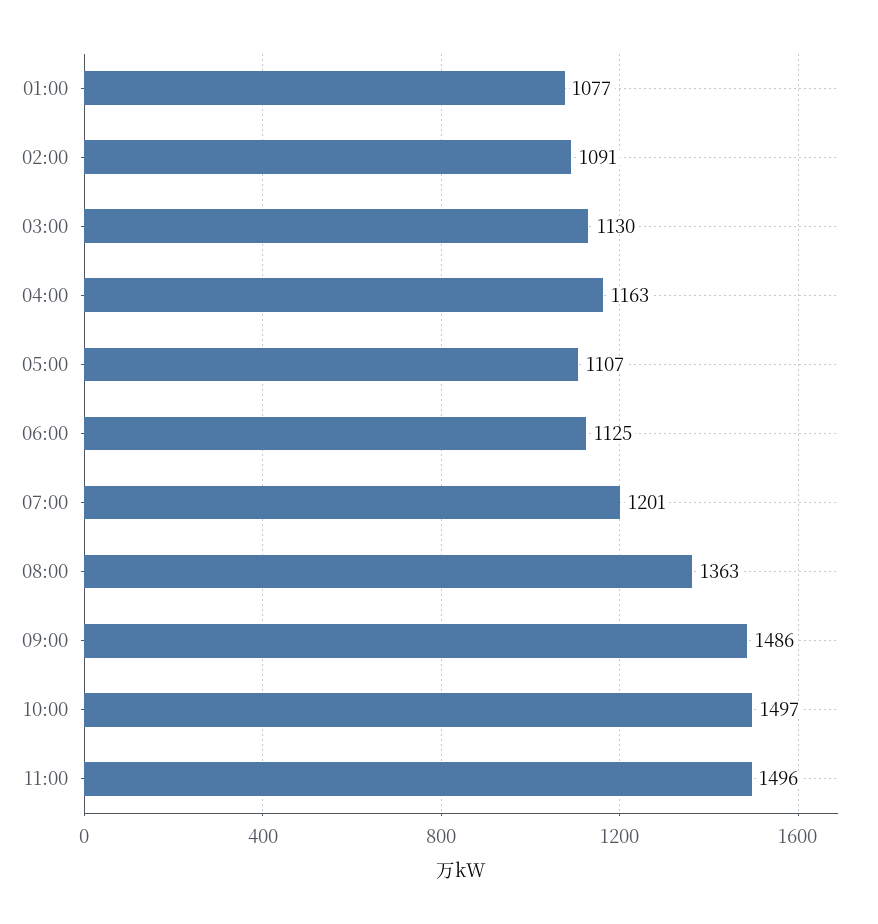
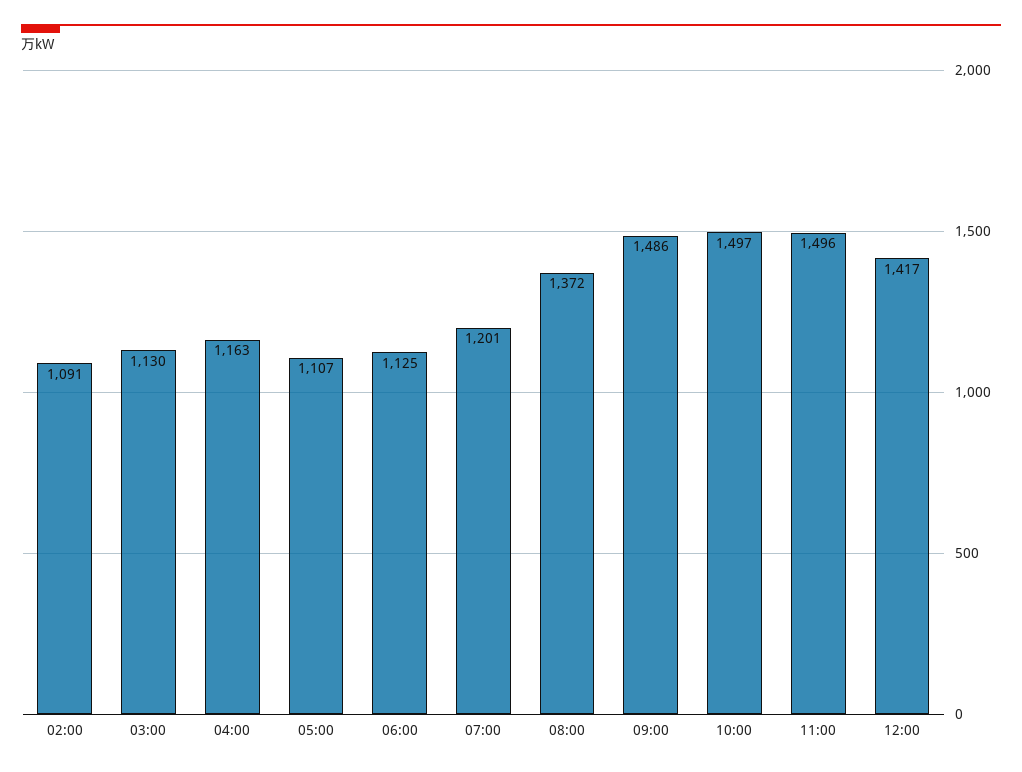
01:00: 1077 -> none
08:00: 1363 -> 1372
12:00: none -> 1417

